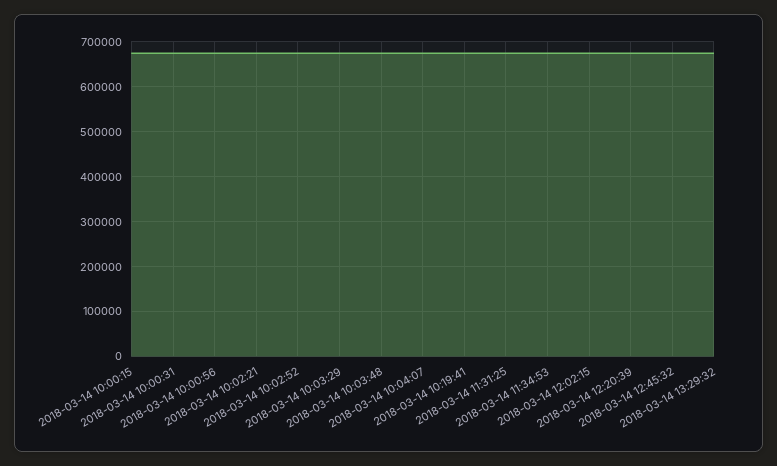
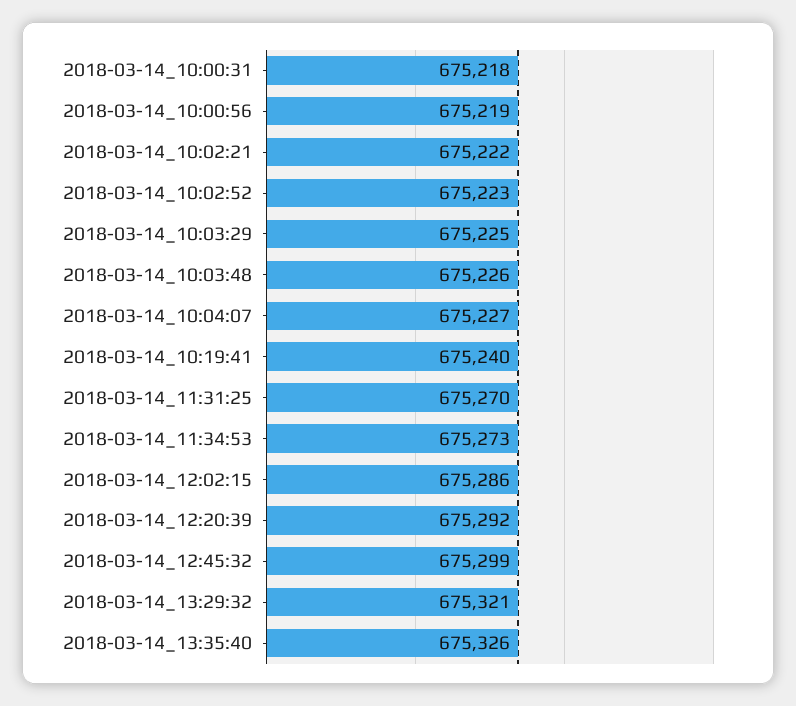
2018-03-14 10:00:15: 680000 -> none
2018-03-14_13:35:40: none -> 675326

